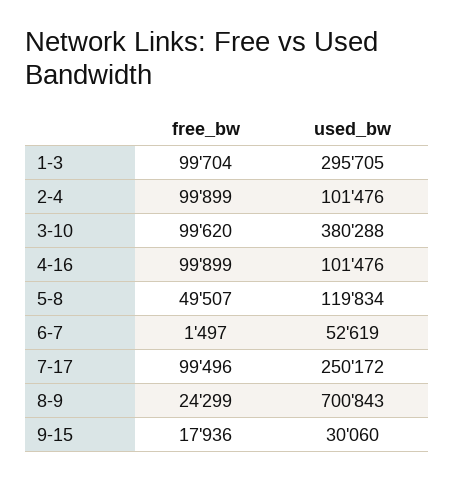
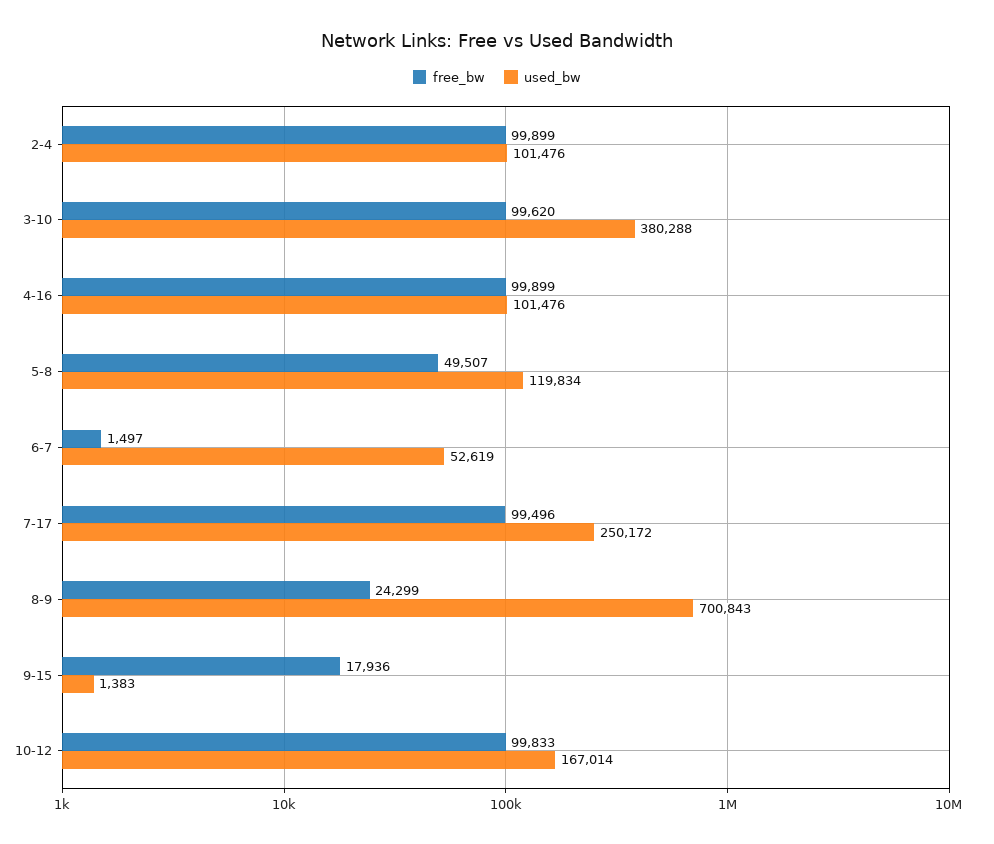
free_bw, 1-3: 99704 -> none
used_bw, 1-3: 295705 -> none
used_bw, 9-15: 30060 -> 1383
free_bw, 10-12: none -> 99833
used_bw, 10-12: none -> 167014

